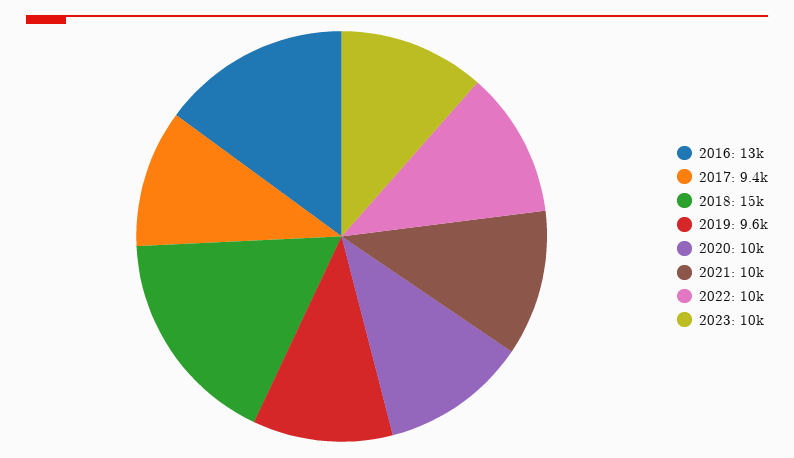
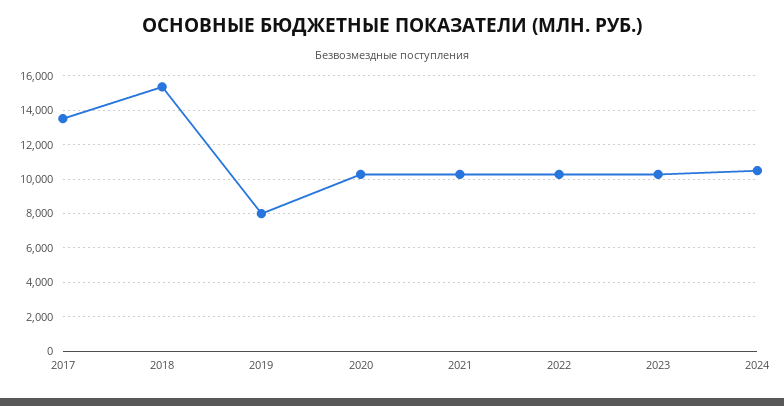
2016: 13000 -> none
2017: 9400 -> 13500
2019: 9600 -> 8000
2024: none -> 10500

